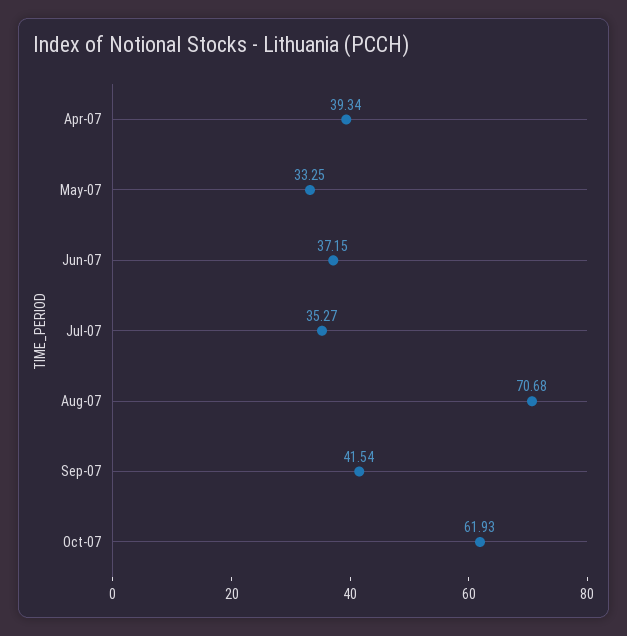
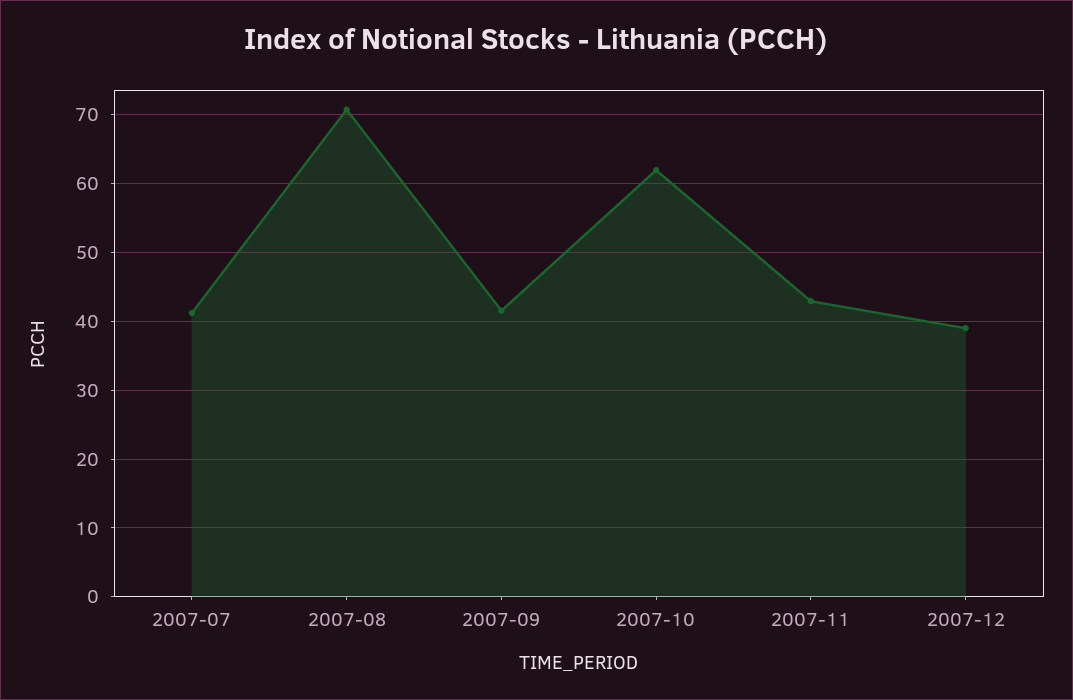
Apr-07: 39.34 -> none
May-07: 33.25 -> none
Jun-07: 37.15 -> none
Jul-07: 35.27 -> 41
2007-11: none -> 43
2007-12: none -> 39

